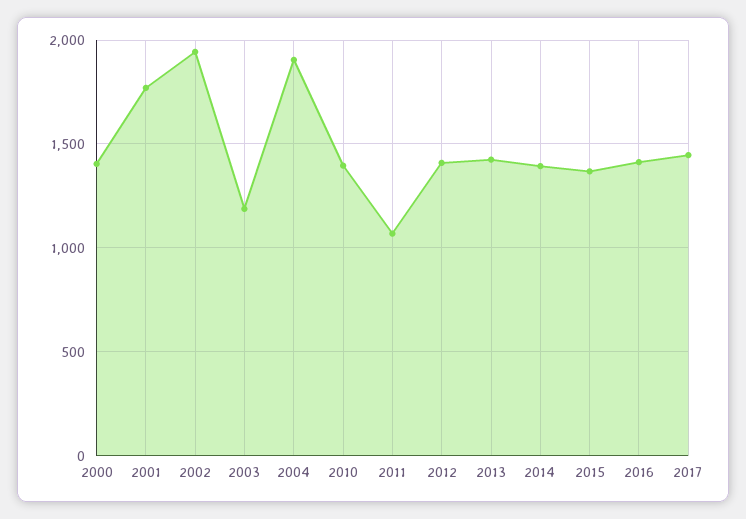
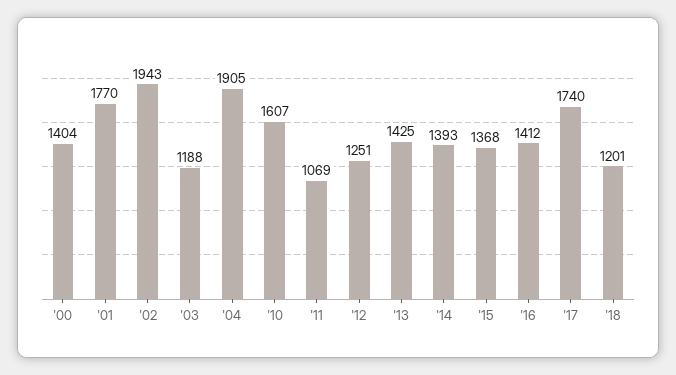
2010: 1400 -> 1607
2012: 1400 -> 1251
2017: 1450 -> 1740
'18: none -> 1201

